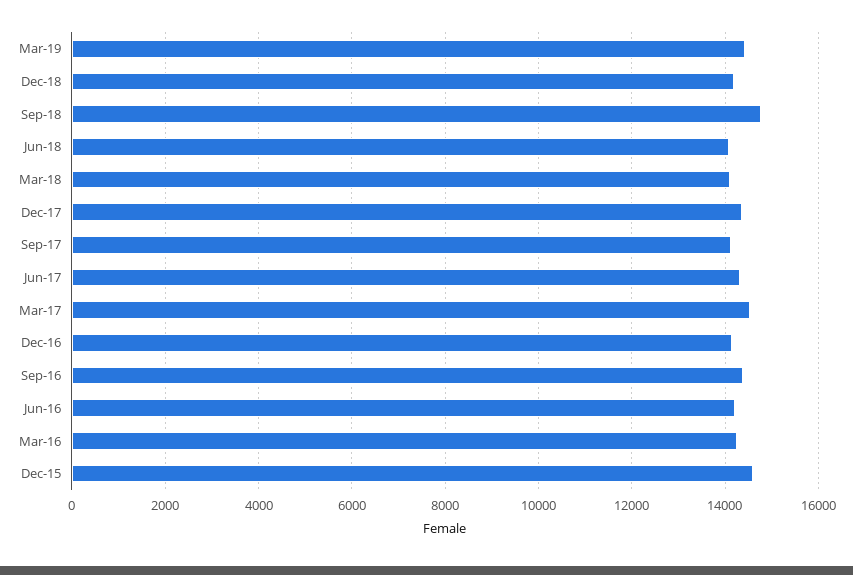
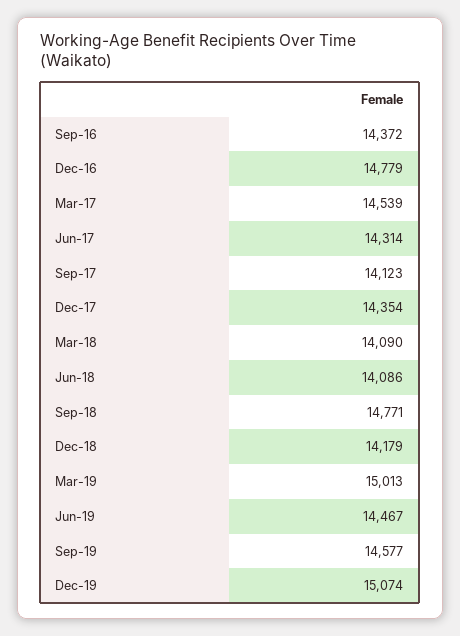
Mar-19: 14400 -> 15013
Dec-16: 14200 -> 14779
Jun-16: 14200 -> none
Mar-16: 14200 -> none
Dec-15: 14600 -> none
Jun-19: none -> 14467
Sep-19: none -> 14577
Dec-19: none -> 15074

